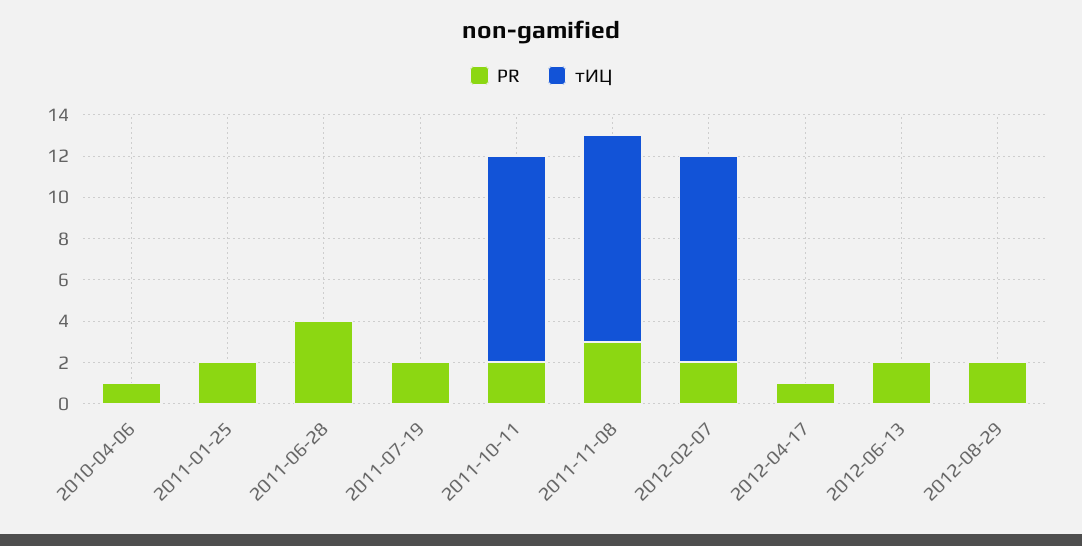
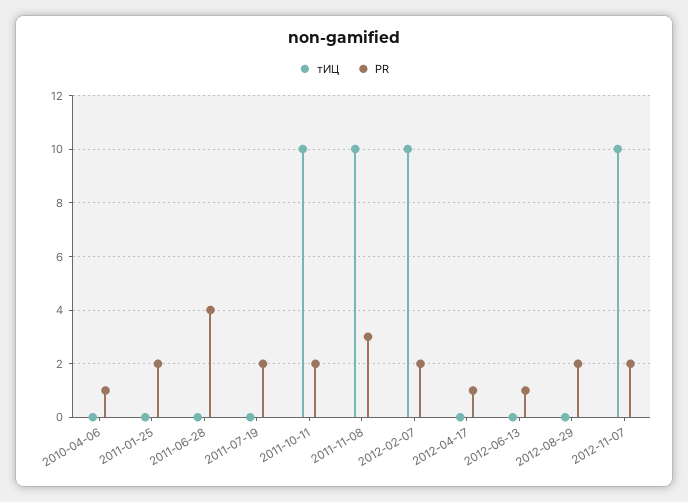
PR, 2012-06-13: 2 -> 1
тИЦ, 2012-11-07: none -> 10
PR, 2012-11-07: none -> 2

